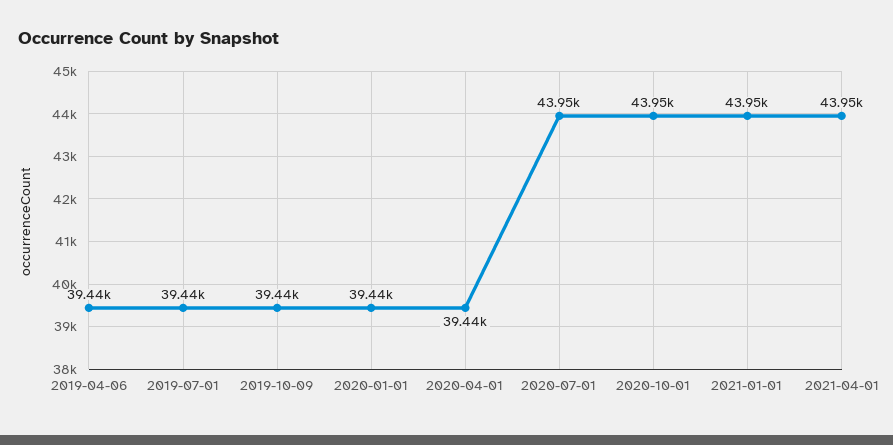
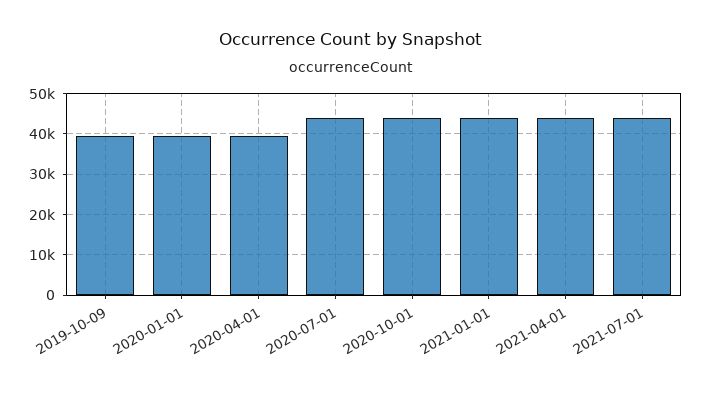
2019-04-06: 39440 -> none
2019-07-01: 39440 -> none
2021-07-01: none -> 44000

